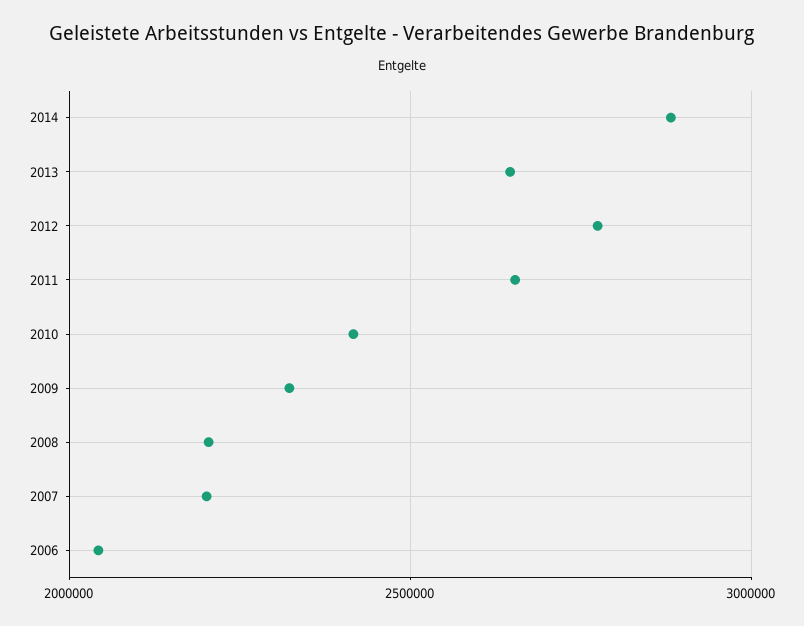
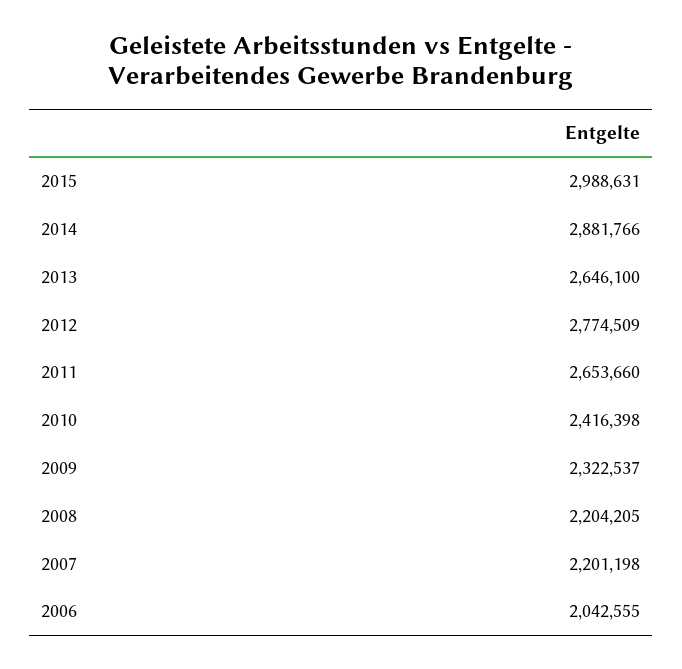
2015: none -> 2988631

